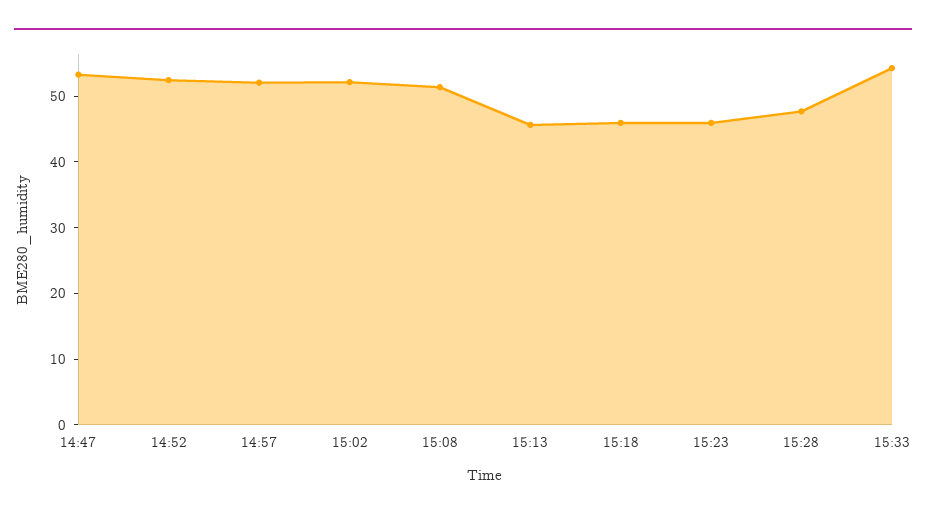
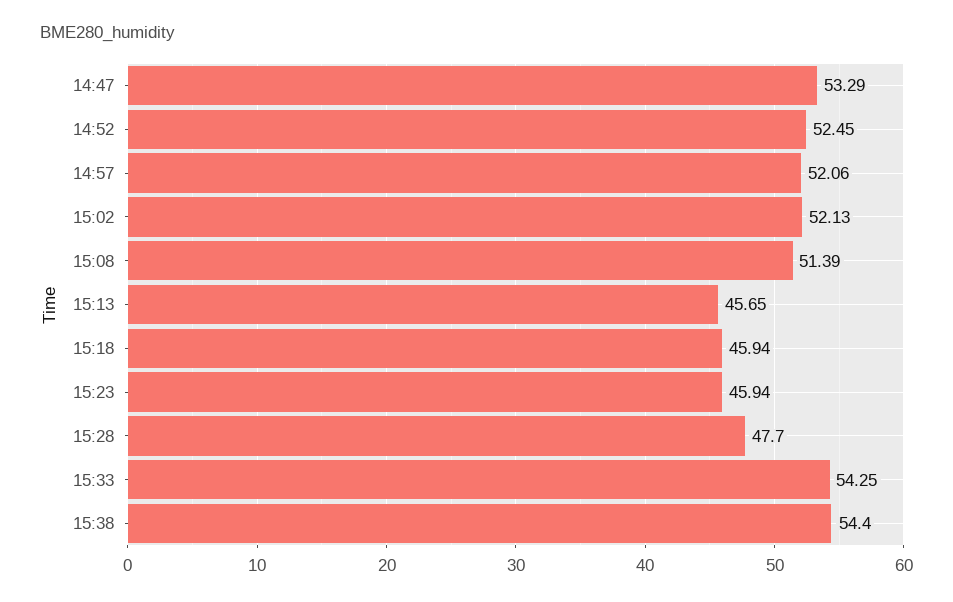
15:38: none -> 54.4

